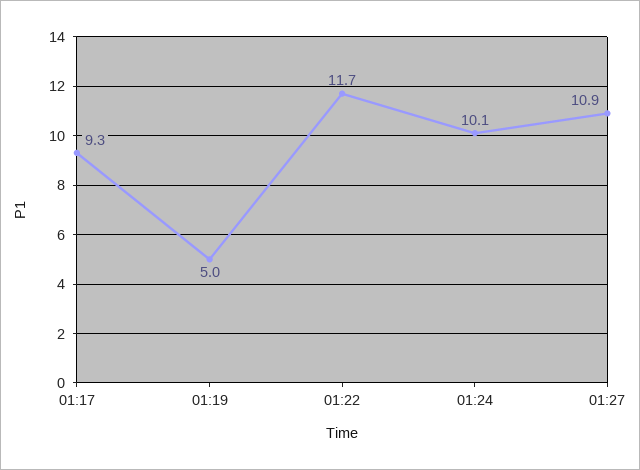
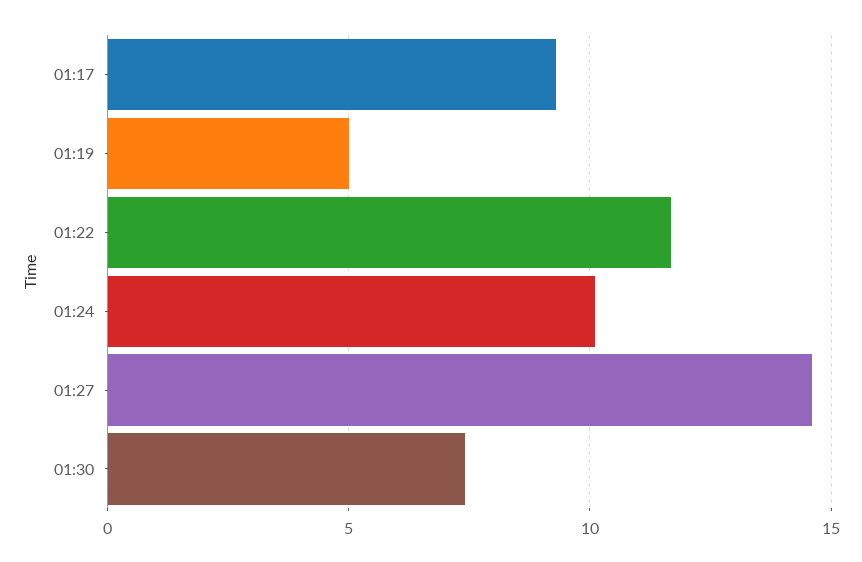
01:27: 10.9 -> 14.5
01:30: none -> 7.5

